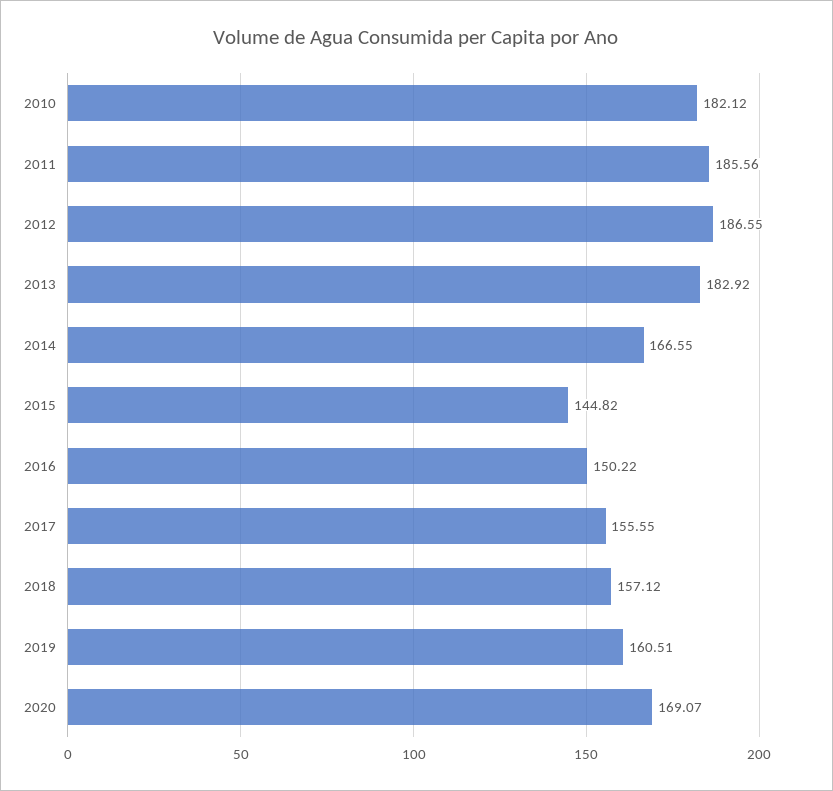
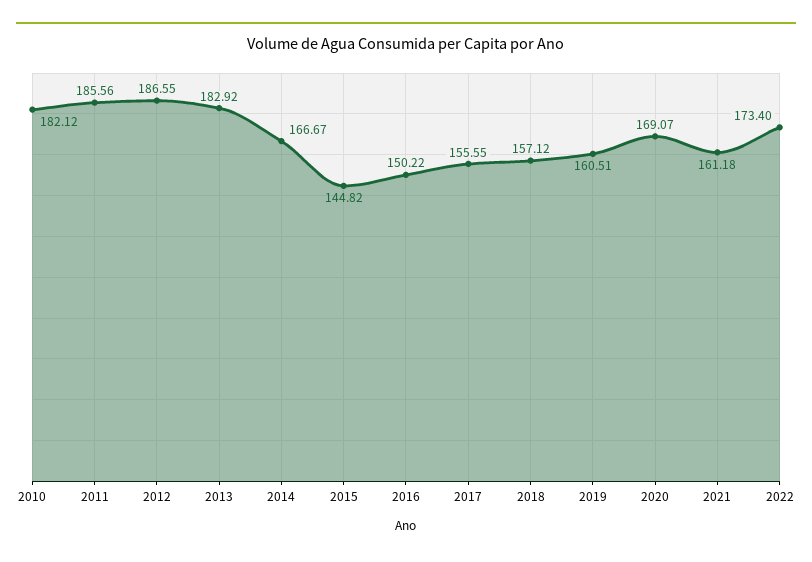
2014: 166.55 -> 166.67
2021: none -> 161.18
2022: none -> 173.4

